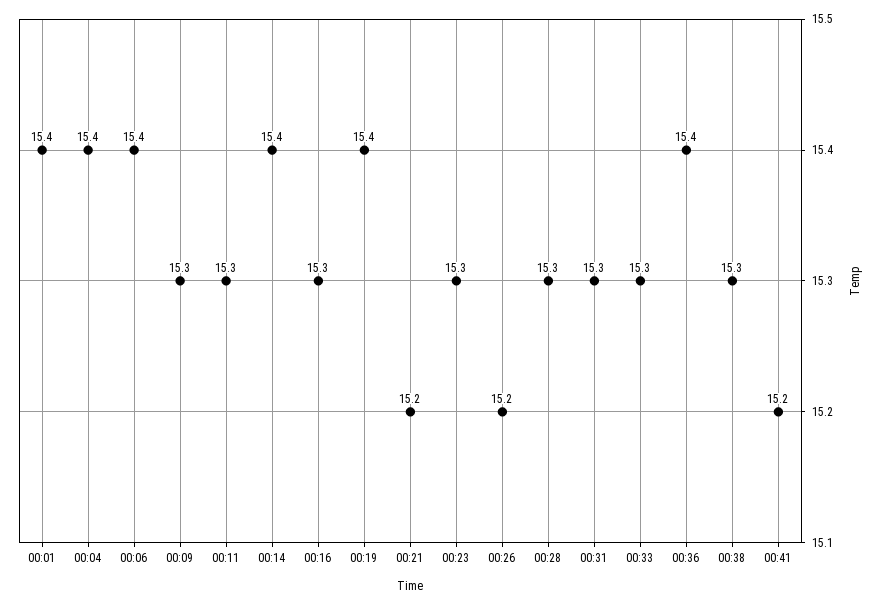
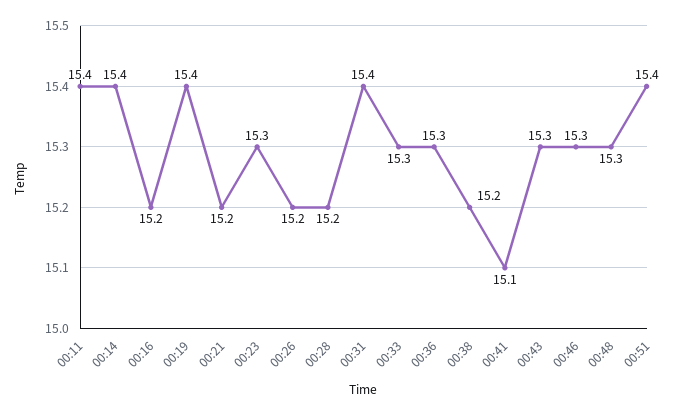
00:01: 15.4 -> none
00:04: 15.4 -> none
00:06: 15.4 -> none
00:09: 15.3 -> none
00:11: 15.3 -> 15.4
00:16: 15.3 -> 15.2
00:28: 15.3 -> 15.2
00:31: 15.3 -> 15.4
00:36: 15.4 -> 15.3
00:38: 15.3 -> 15.2
00:41: 15.2 -> 15.1
00:43: none -> 15.3
00:46: none -> 15.3
00:48: none -> 15.3
00:51: none -> 15.4

